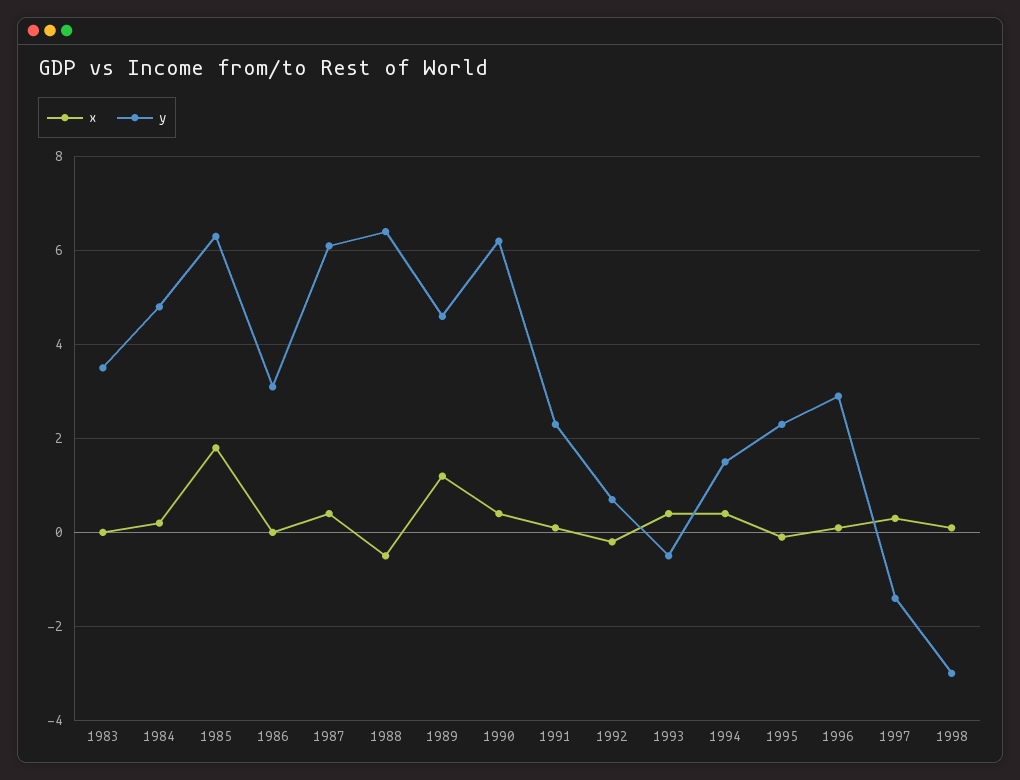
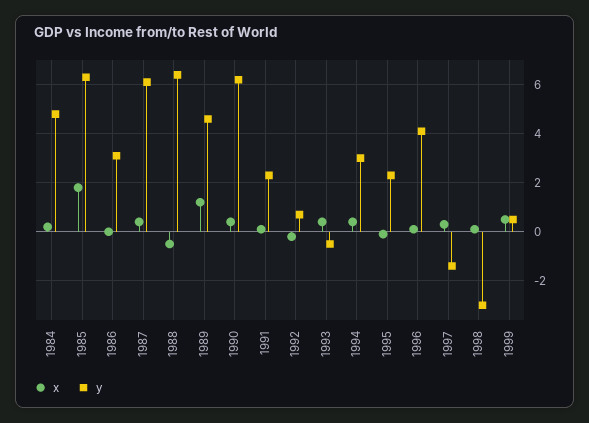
x, 1983: 0 -> none
y, 1983: 3.5 -> none
y, 1994: 1.5 -> 3
y, 1996: 3 -> 4
x, 1999: none -> 0.5
y, 1999: none -> 0.5

